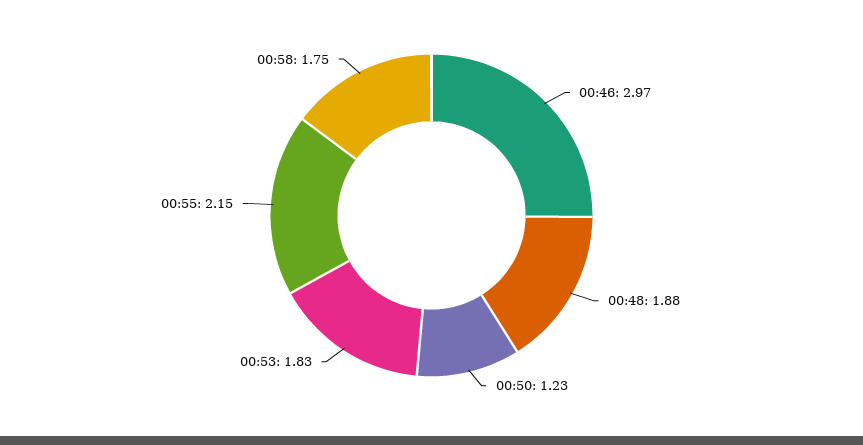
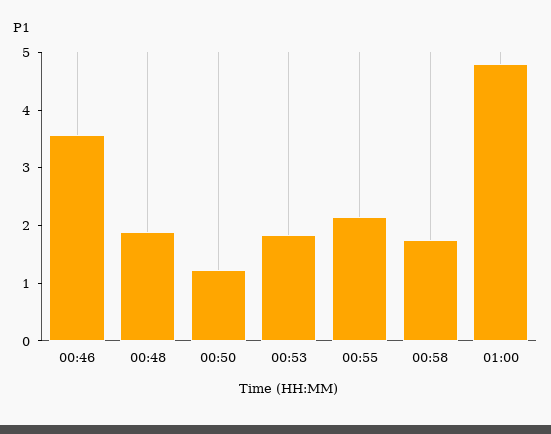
00:46: 2.97 -> 3.6
01:00: none -> 4.8

